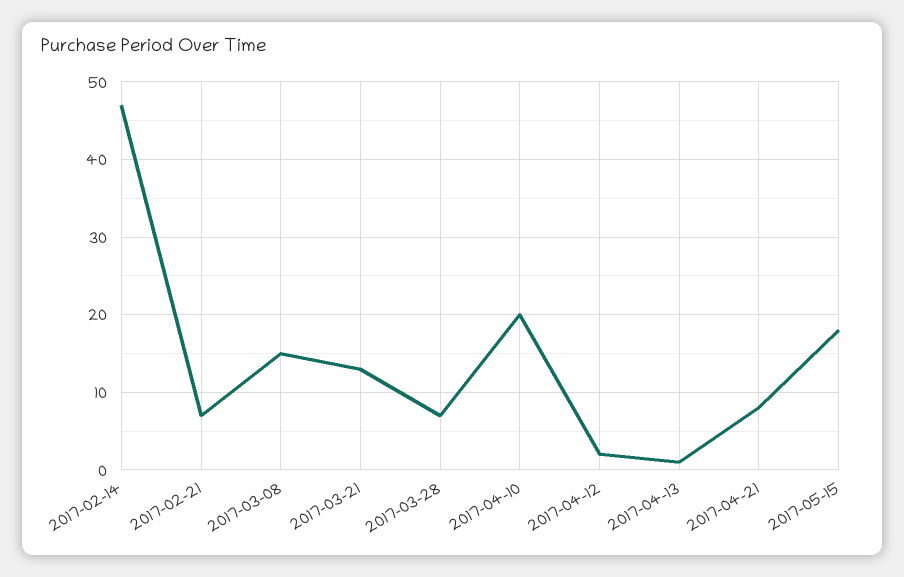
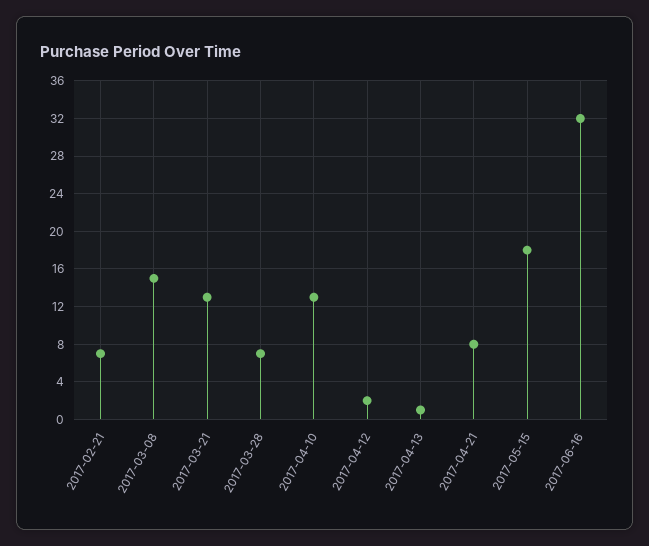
2017-02-14: 47 -> none
2017-04-10: 20 -> 13
2017-06-16: none -> 32

